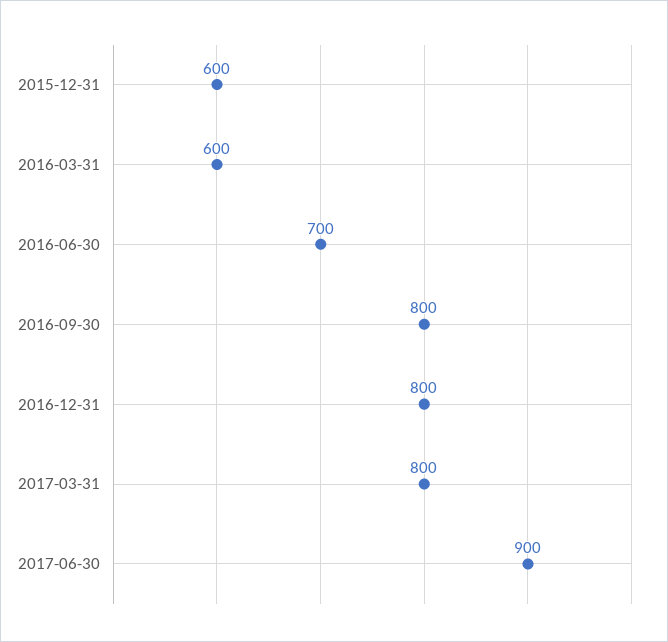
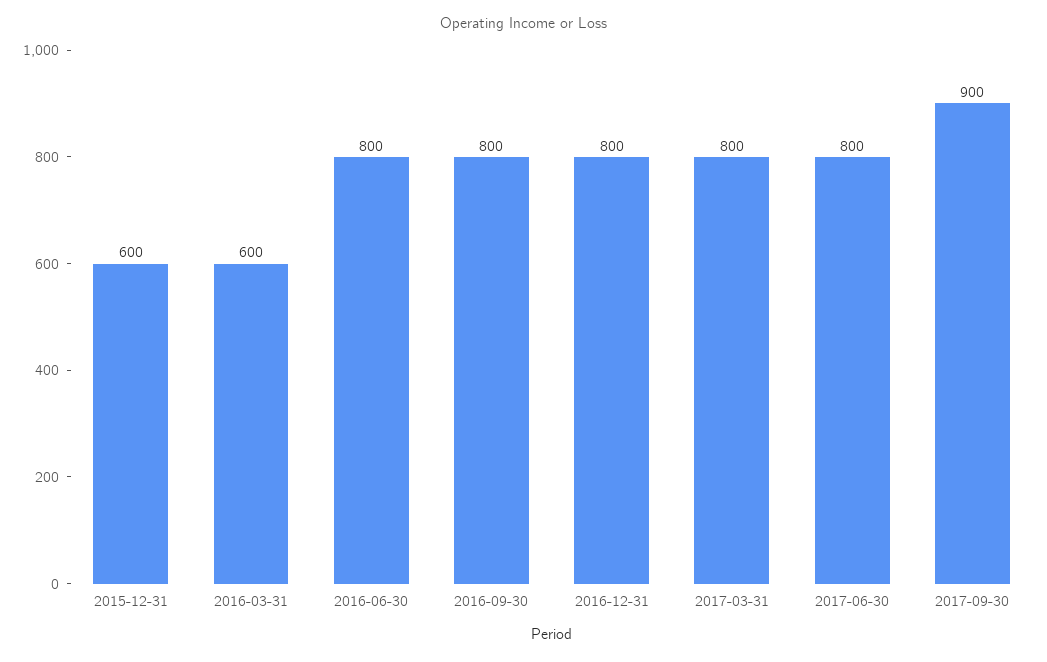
2016-06-30: 700 -> 800
2017-06-30: 900 -> 800
2017-09-30: none -> 900

